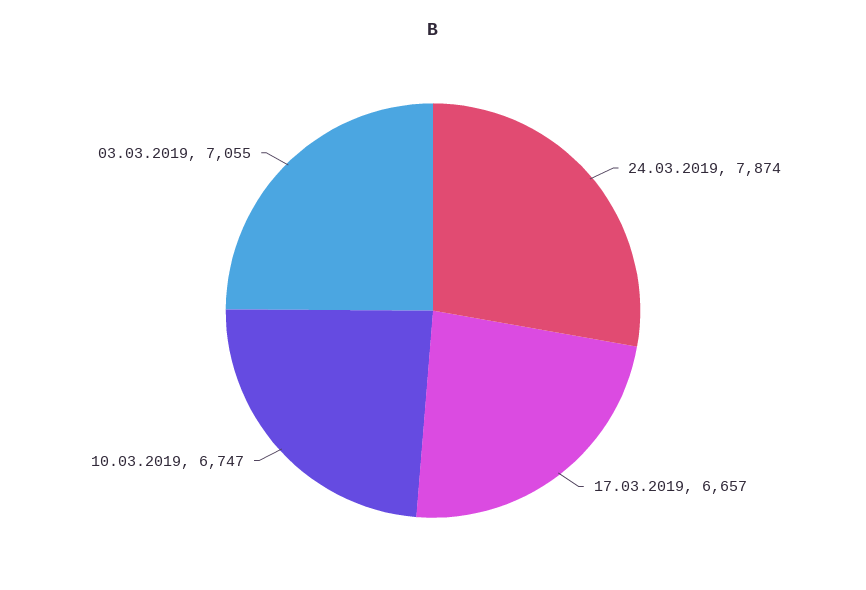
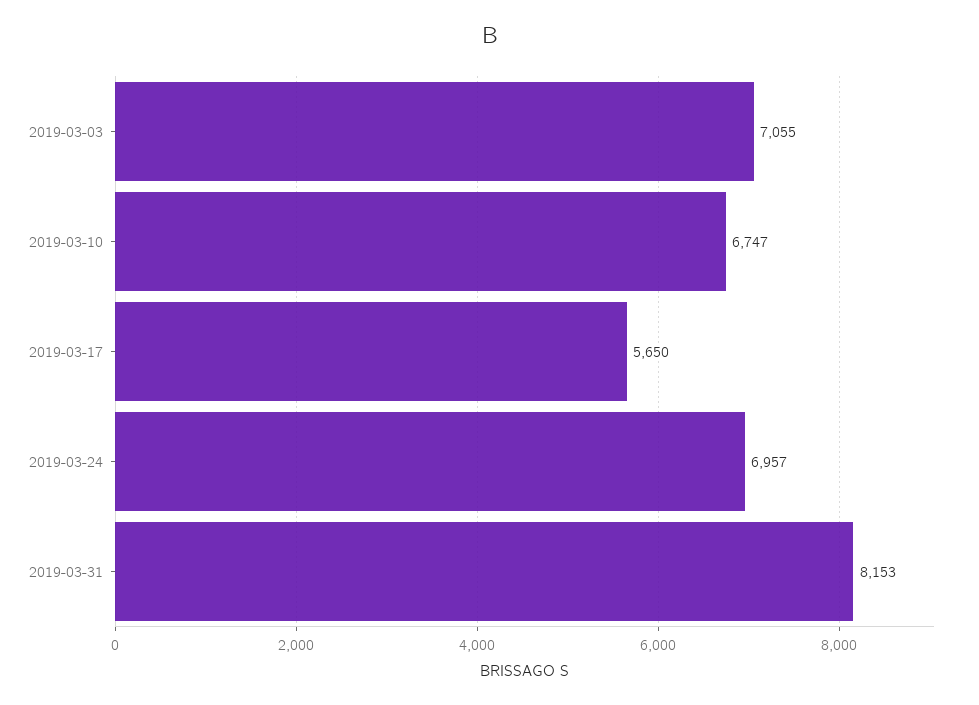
24.03.2019: 7874 -> 6957
17.03.2019: 6657 -> 5650
2019-03-31: none -> 8153

